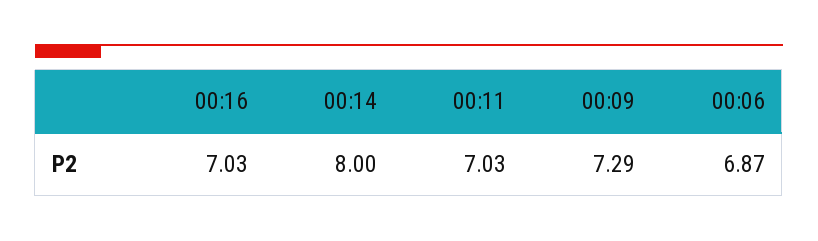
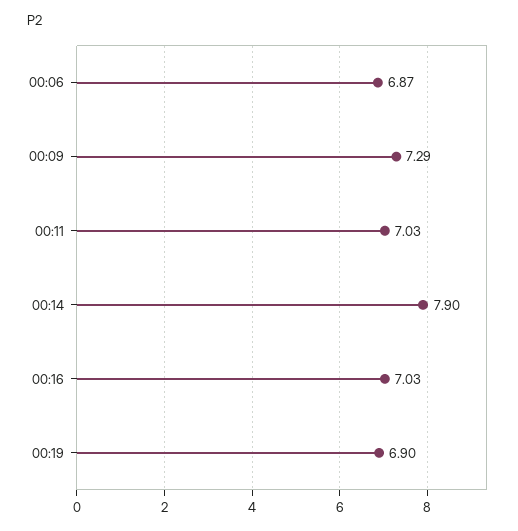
00:14: 8 -> 7.9
00:19: none -> 6.9

